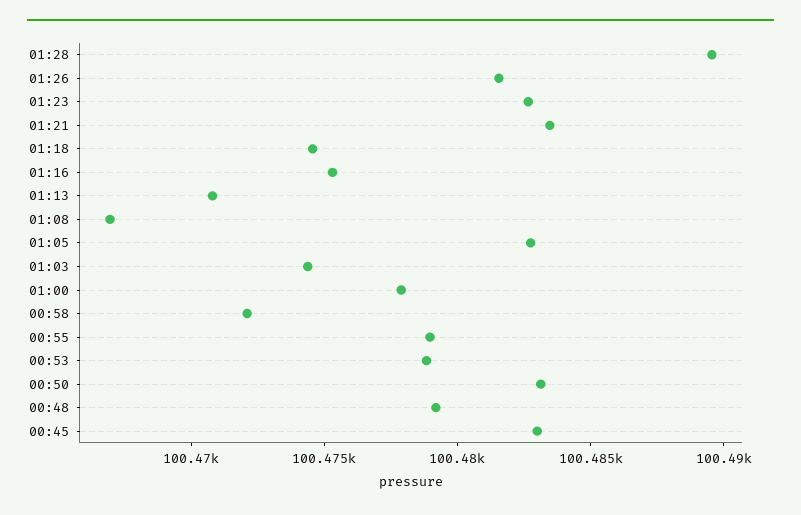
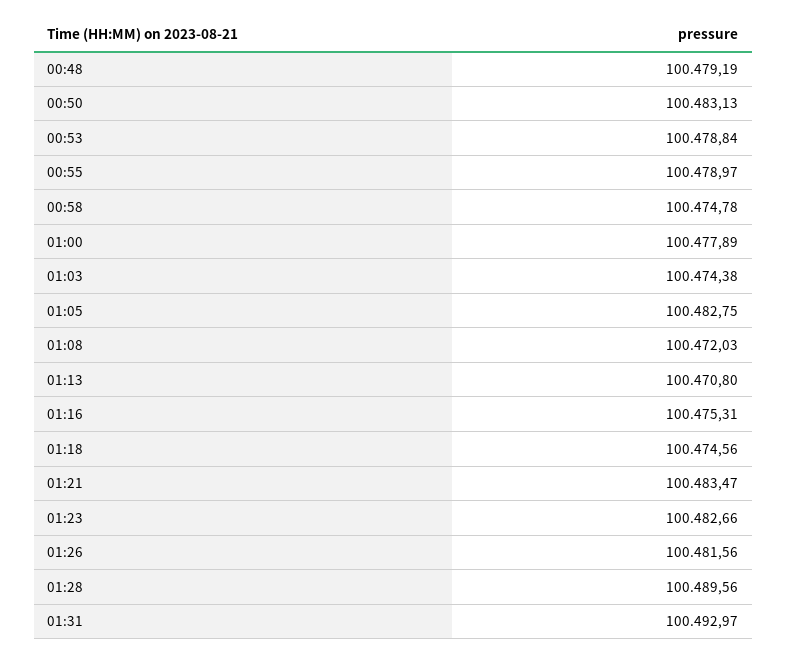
01:08: 100467 -> 100472.03
00:58: 100472 -> 100474.78
00:45: 100483 -> none
01:31: none -> 100492.97

